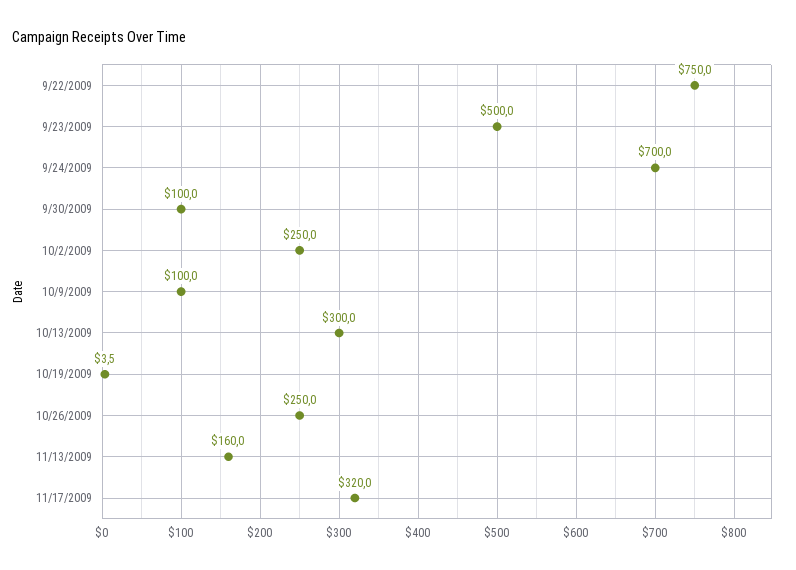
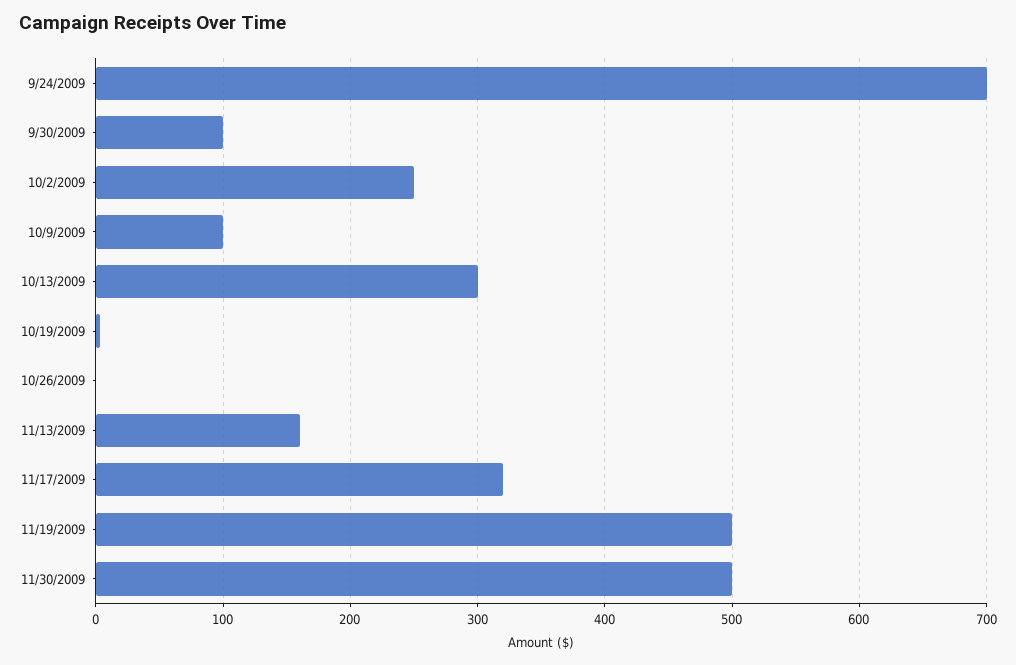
9/22/2009: 750 -> none
9/23/2009: 500 -> none
10/26/2009: 250 -> 0
11/19/2009: none -> 500
11/30/2009: none -> 500

